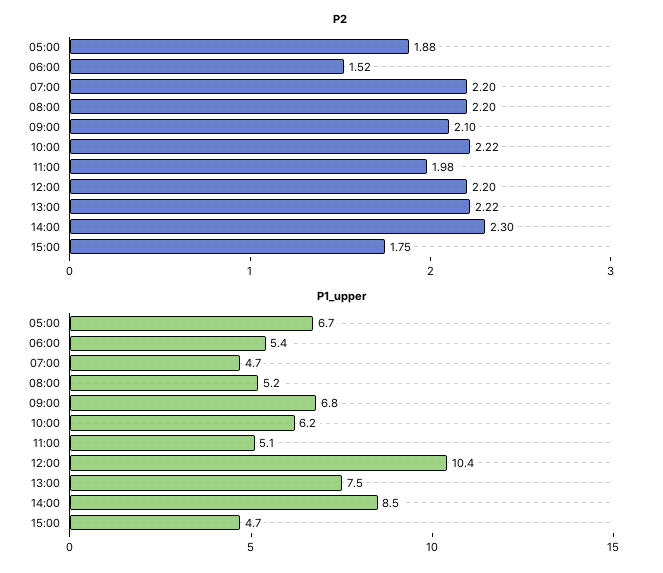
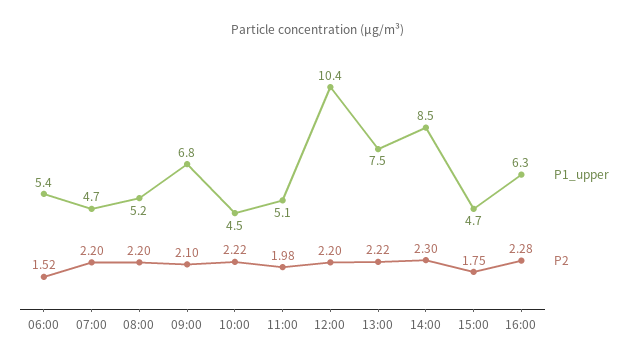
P2, 05:00: 1.88 -> none
P1_upper, 05:00: 6.7 -> none
P1_upper, 10:00: 6.2 -> 4.5
P1_upper, 16:00: none -> 6.3
P2, 16:00: none -> 2.28

